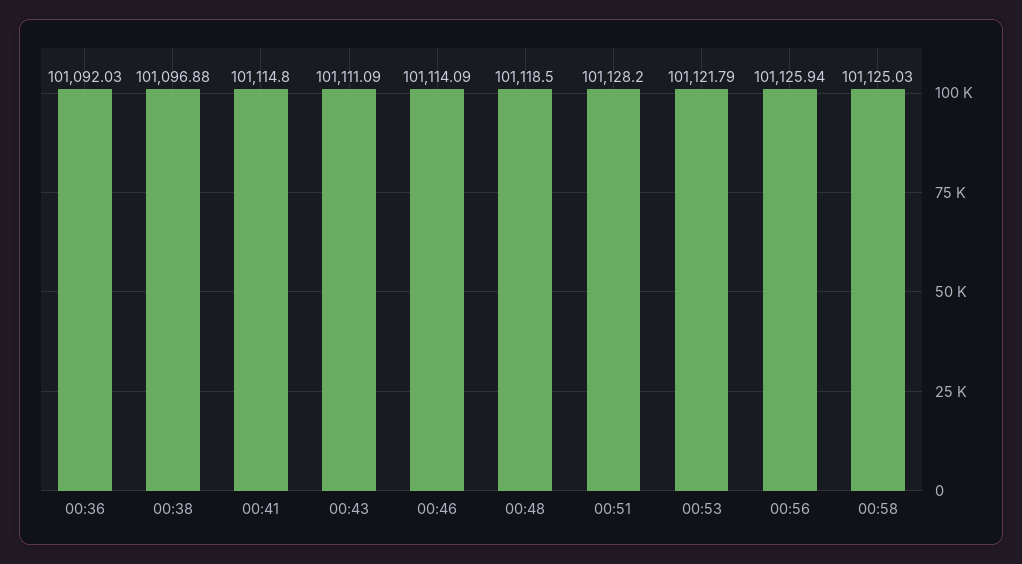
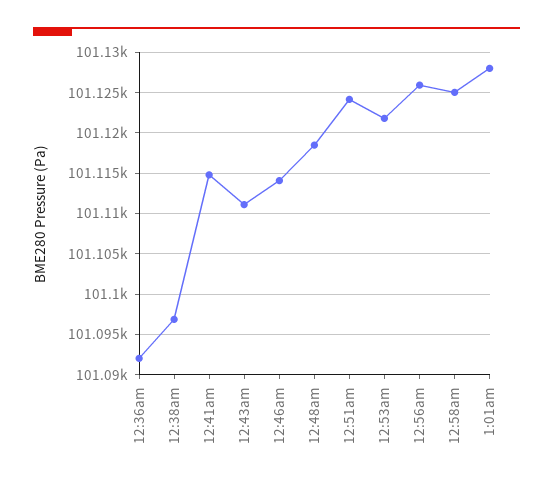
00:51: 101128.2 -> 101124
1:01am: none -> 101128

